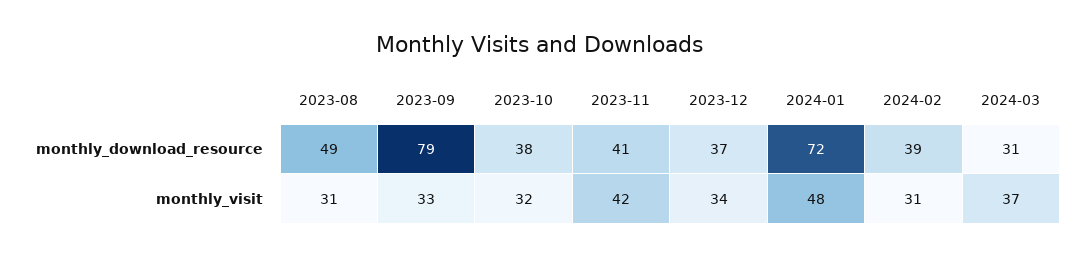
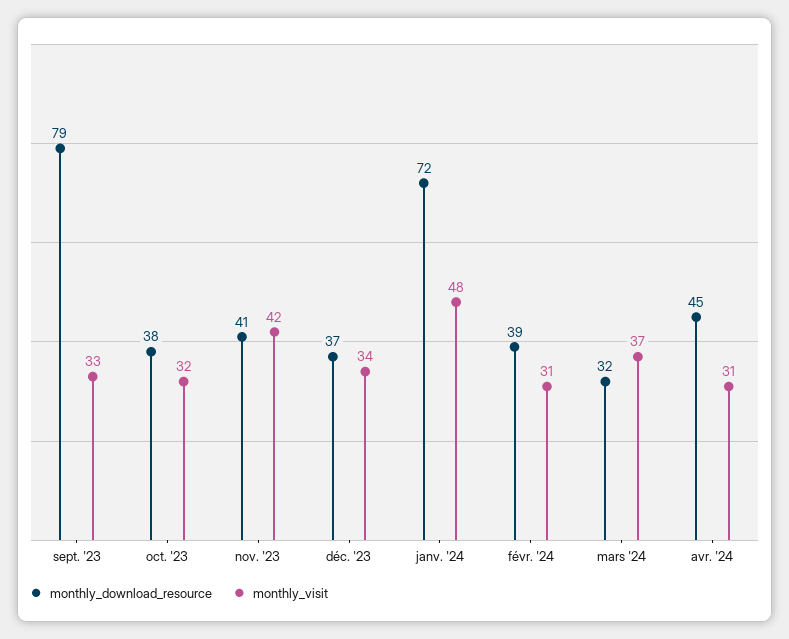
monthly_download_resource, 2023-08: 49 -> none
monthly_download_resource, 2024-03: 31 -> 32
monthly_visit, 2023-08: 31 -> none
monthly_download_resource, avr. '24: none -> 45
monthly_visit, avr. '24: none -> 31

